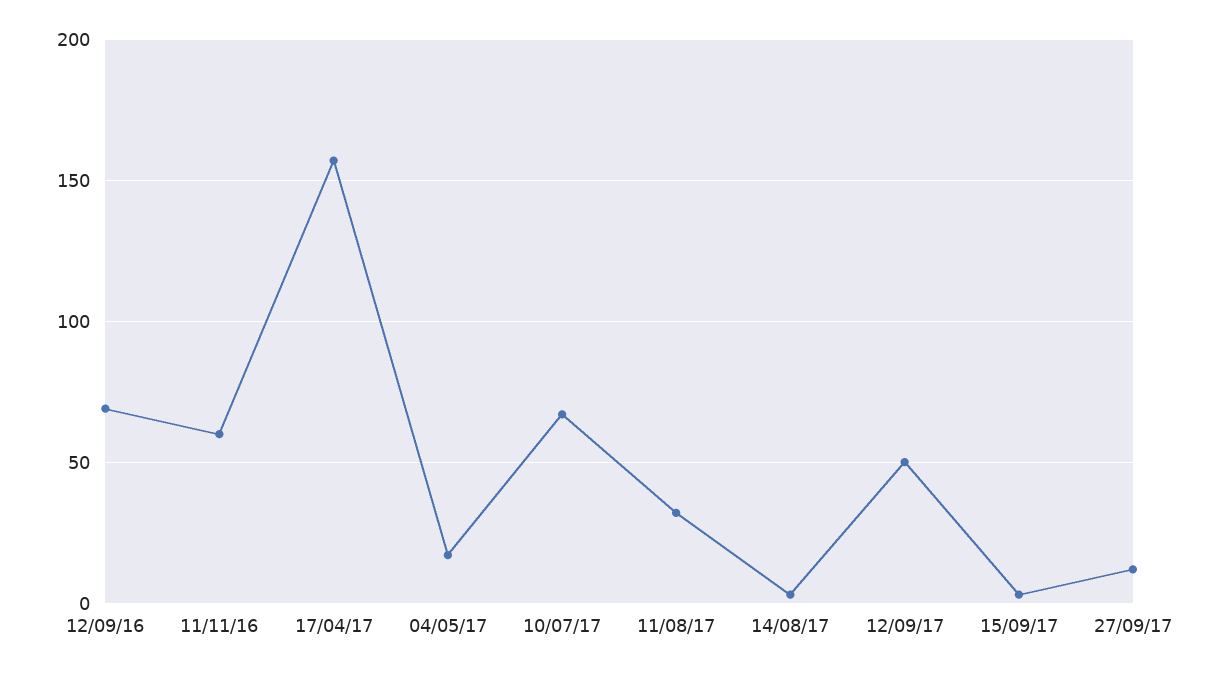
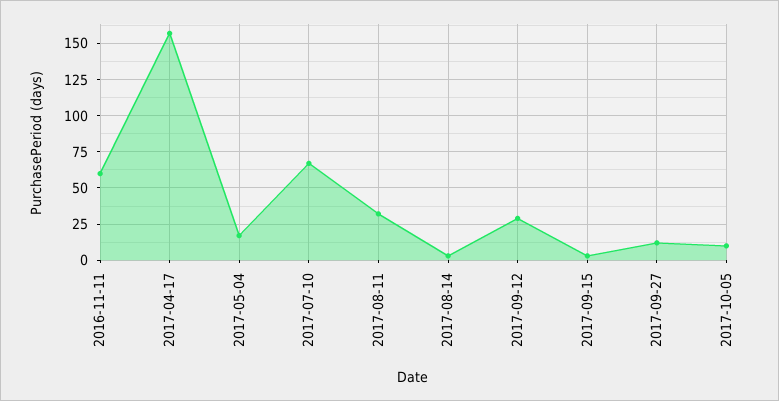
12/09/16: 70 -> none
12/09/17: 50 -> 30
2017-10-05: none -> 10

